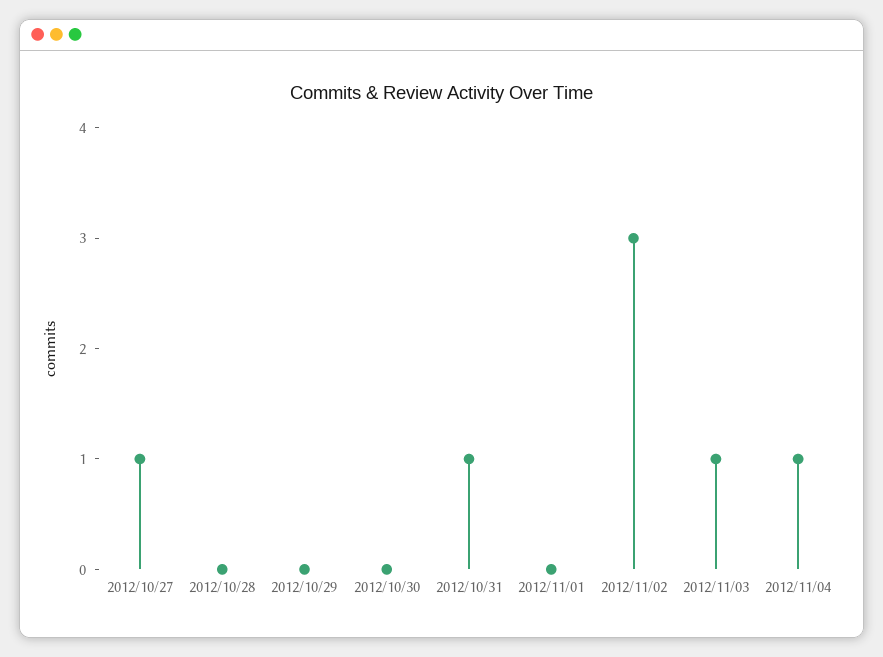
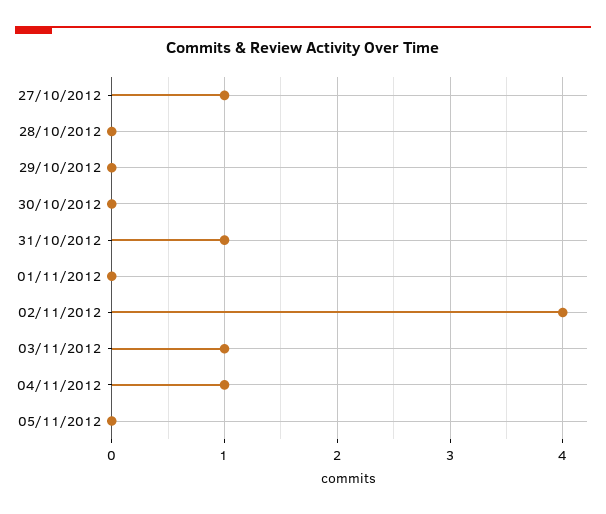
2012/11/02: 3 -> 4
05/11/2012: none -> 0

